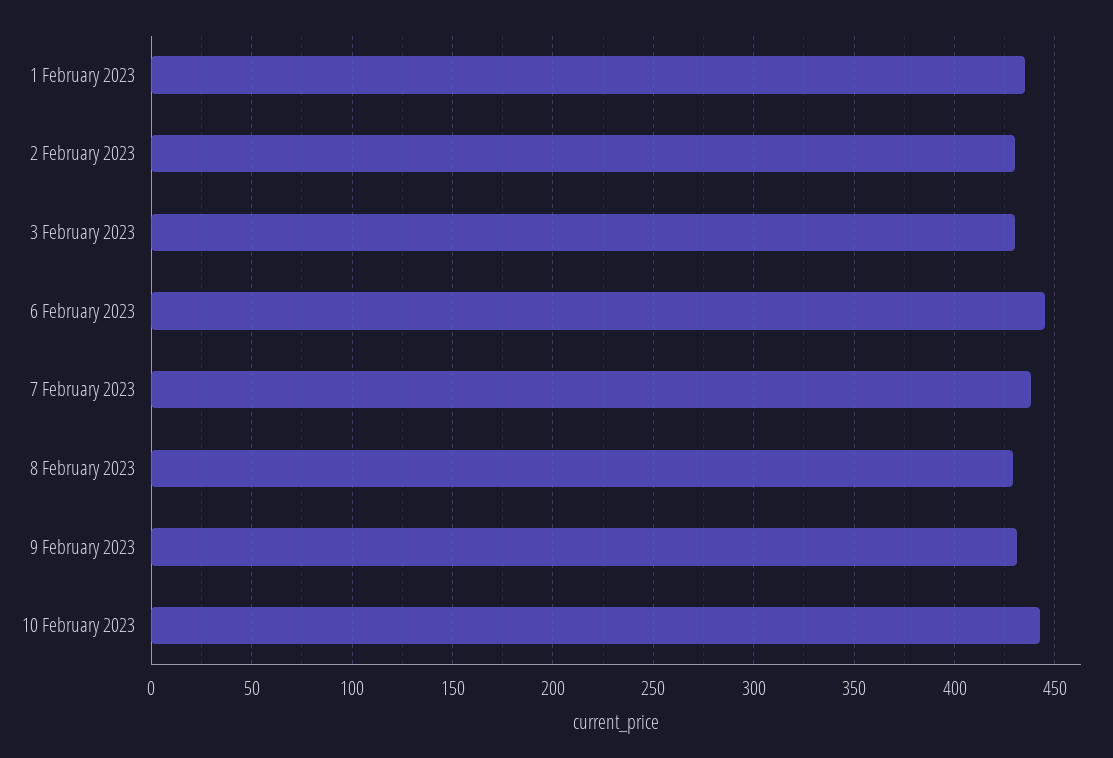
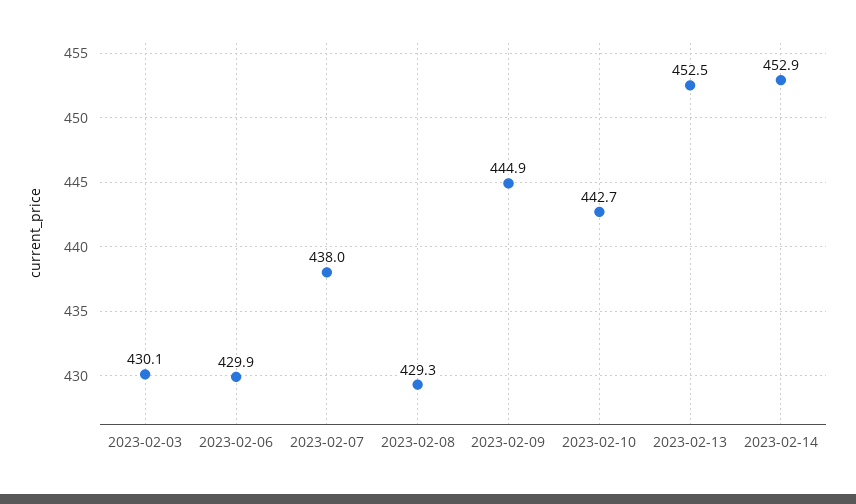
1 February 2023: 435 -> none
2 February 2023: 430 -> none
6 February 2023: 445 -> 429.9
9 February 2023: 430 -> 444.9
2023-02-13: none -> 452.5
2023-02-14: none -> 452.9

